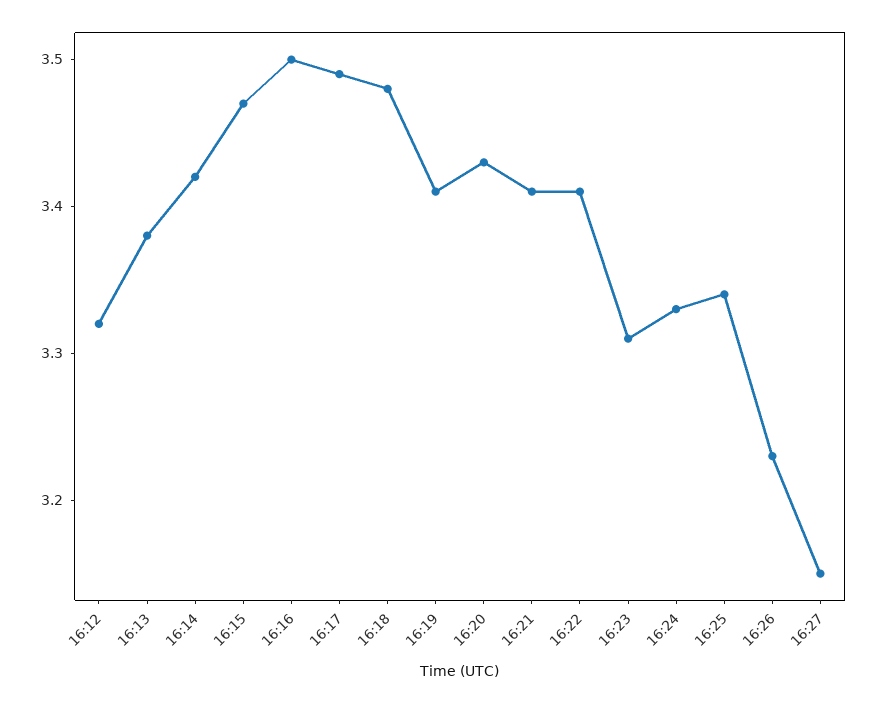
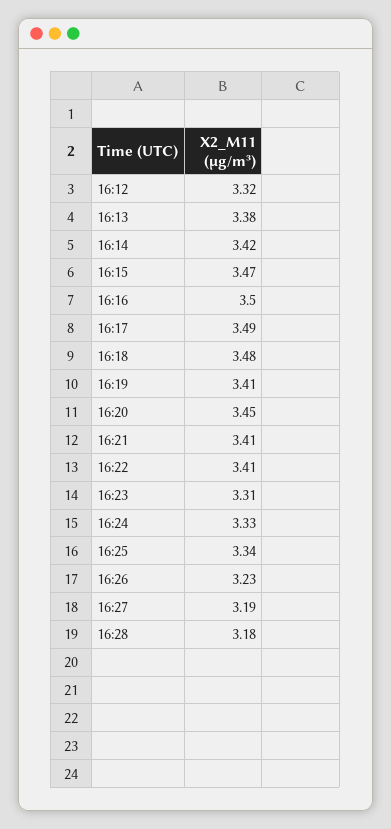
16:20: 3.43 -> 3.45
16:27: 3.15 -> 3.19
16:28: none -> 3.18

